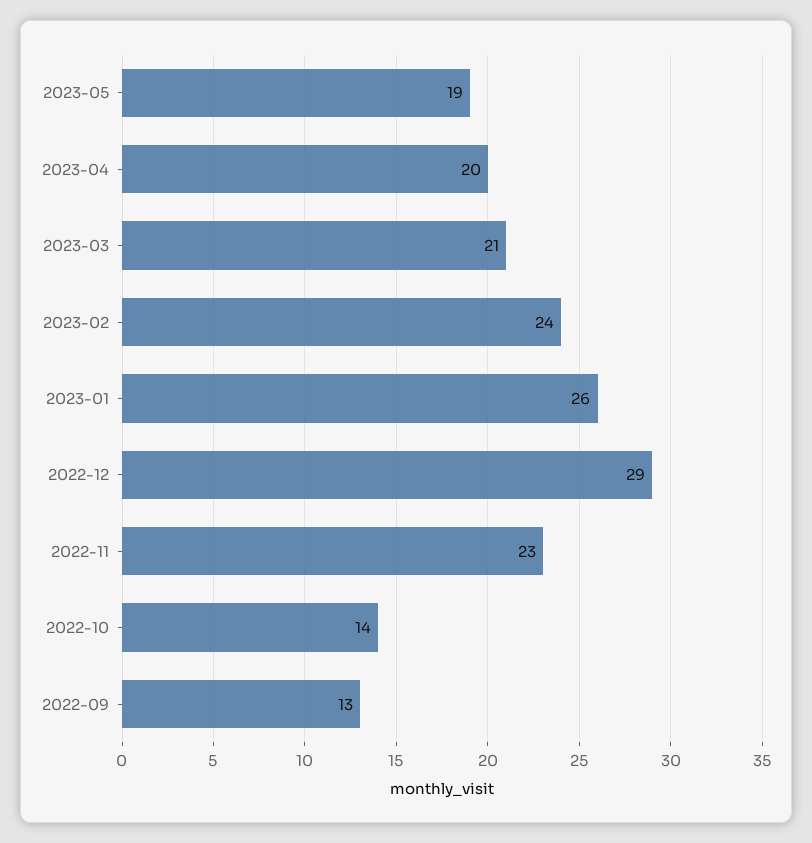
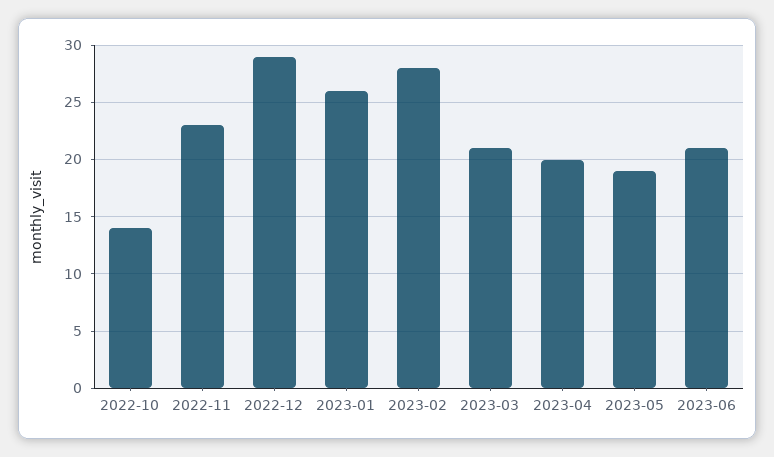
2023-02: 24 -> 28
2022-09: 13 -> none
2023-06: none -> 21

